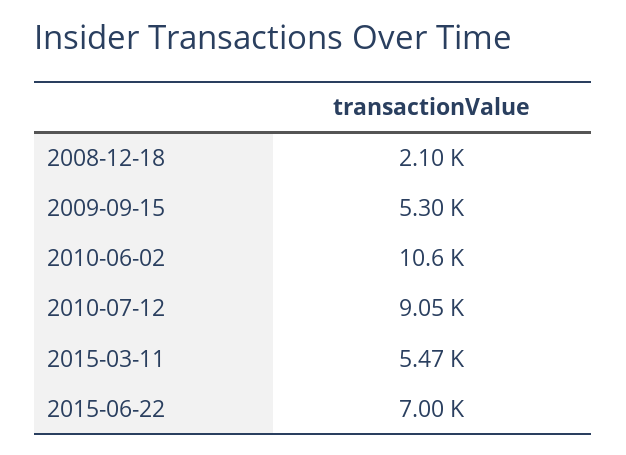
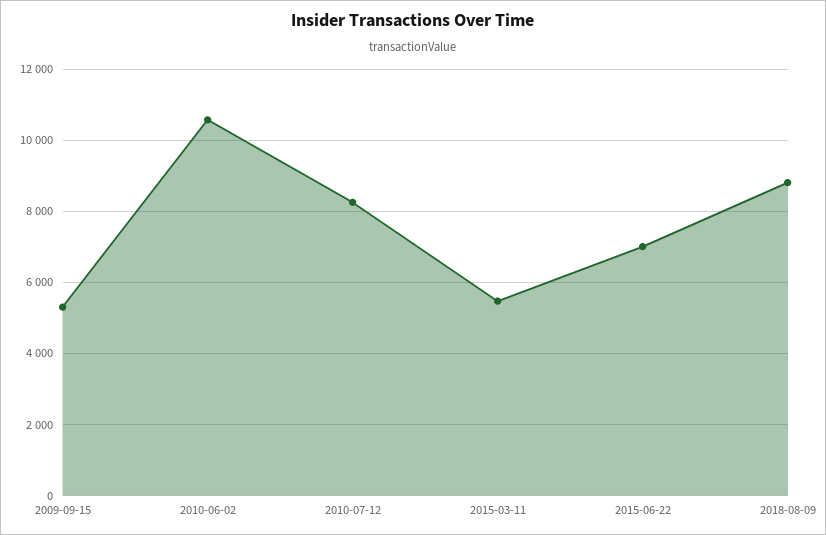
2008-12-18: 2100 -> none
2010-07-12: 9050 -> 8200
2018-08-09: none -> 8800

